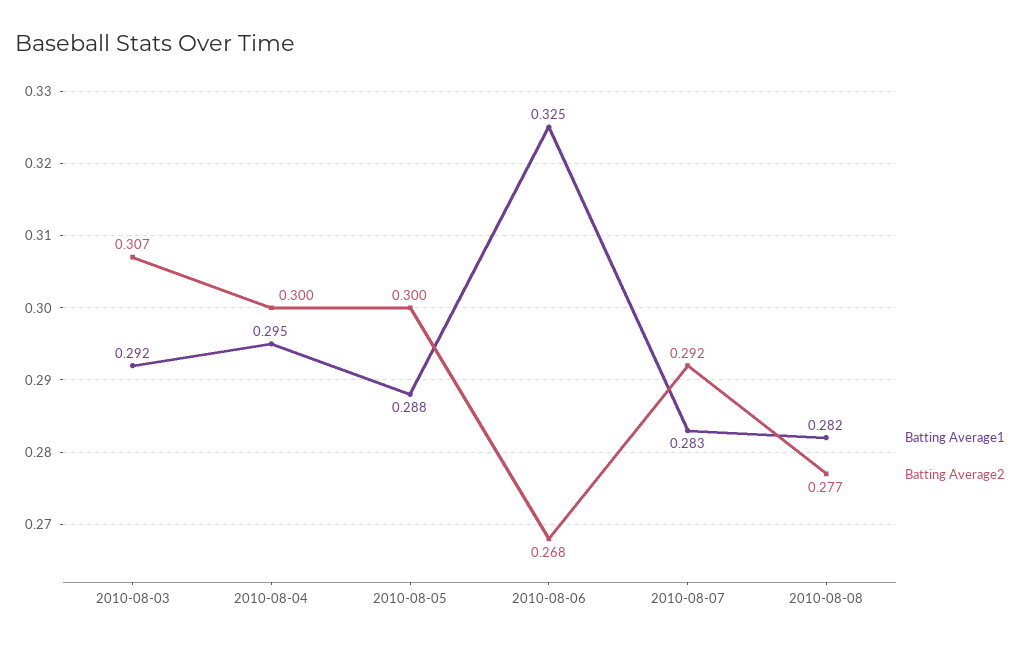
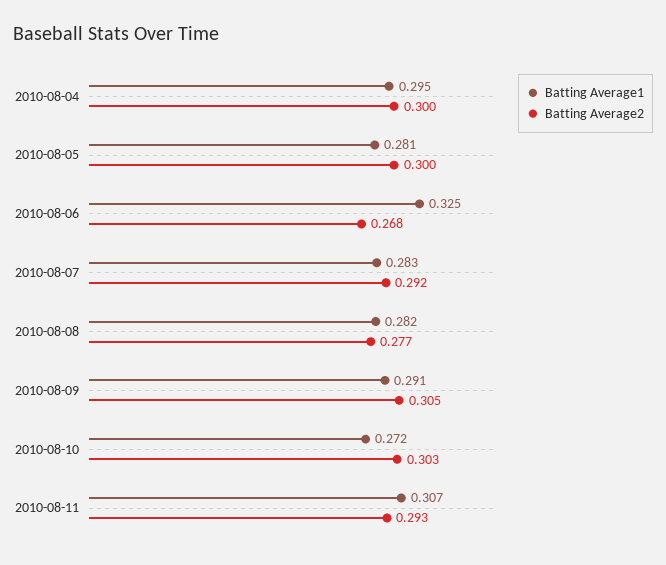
Batting Average1, 2010-08-03: 0.292 -> none
Batting Average2, 2010-08-03: 0.307 -> none
Batting Average1, 2010-08-05: 0.288 -> 0.281
Batting Average1, 2010-08-09: none -> 0.291
Batting Average2, 2010-08-09: none -> 0.305
Batting Average1, 2010-08-10: none -> 0.272
Batting Average2, 2010-08-10: none -> 0.303
Batting Average1, 2010-08-11: none -> 0.307
Batting Average2, 2010-08-11: none -> 0.293

